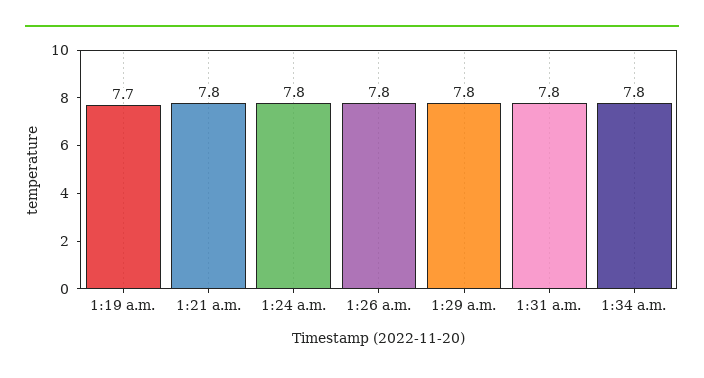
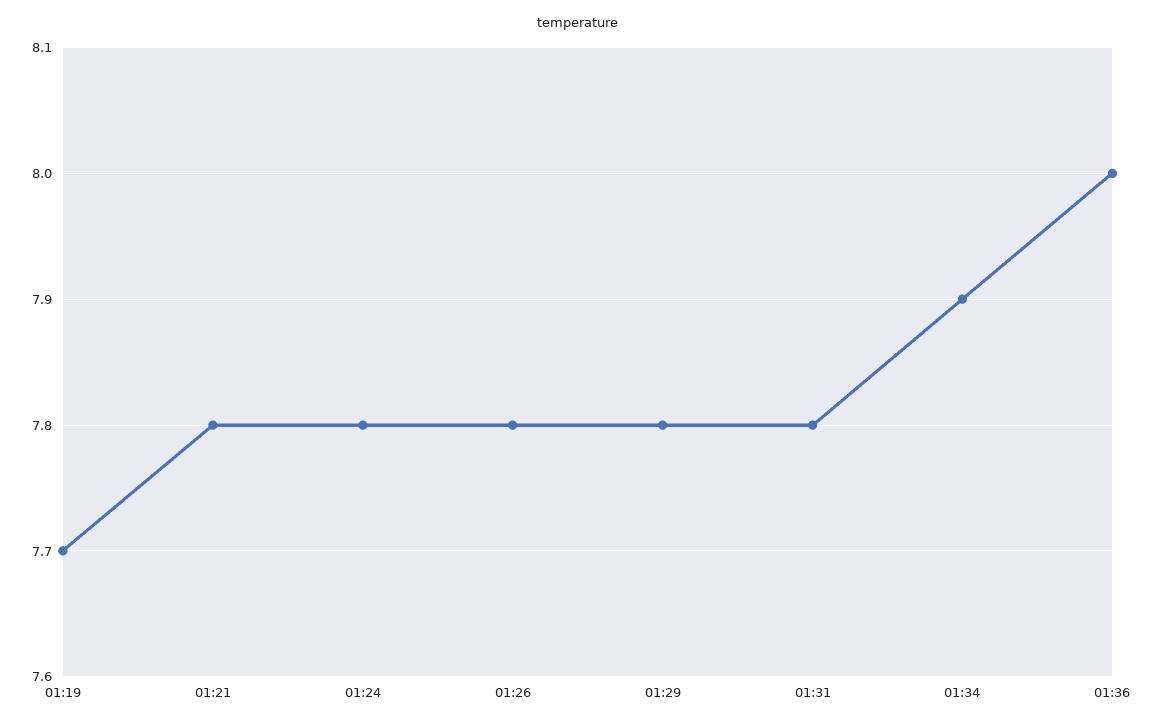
1:34 a.m.: 7.8 -> 7.9
01:36: none -> 8

